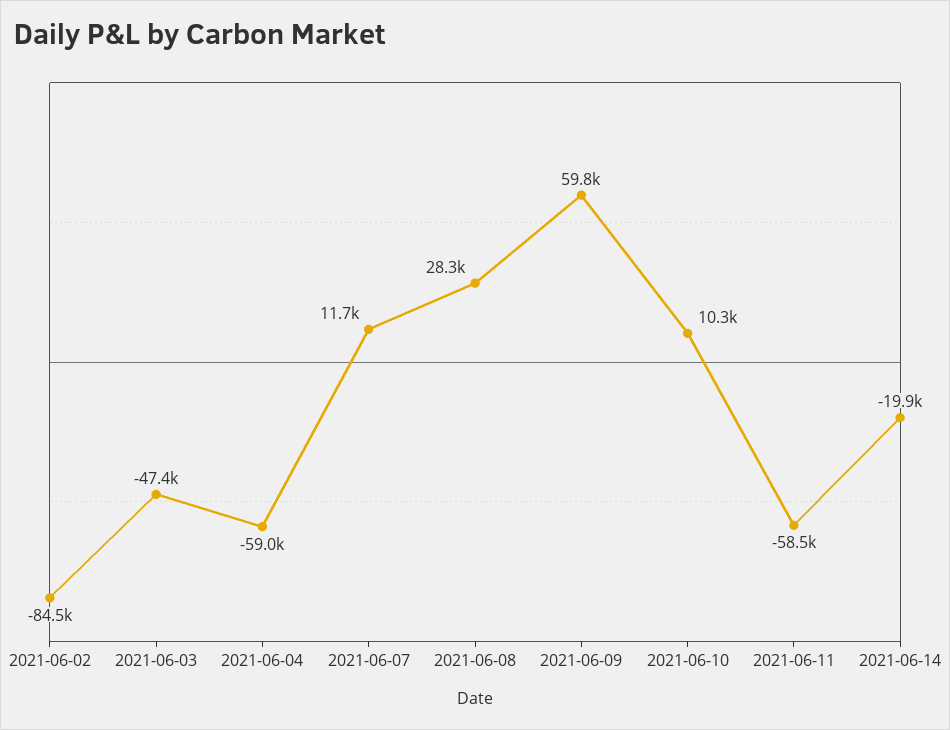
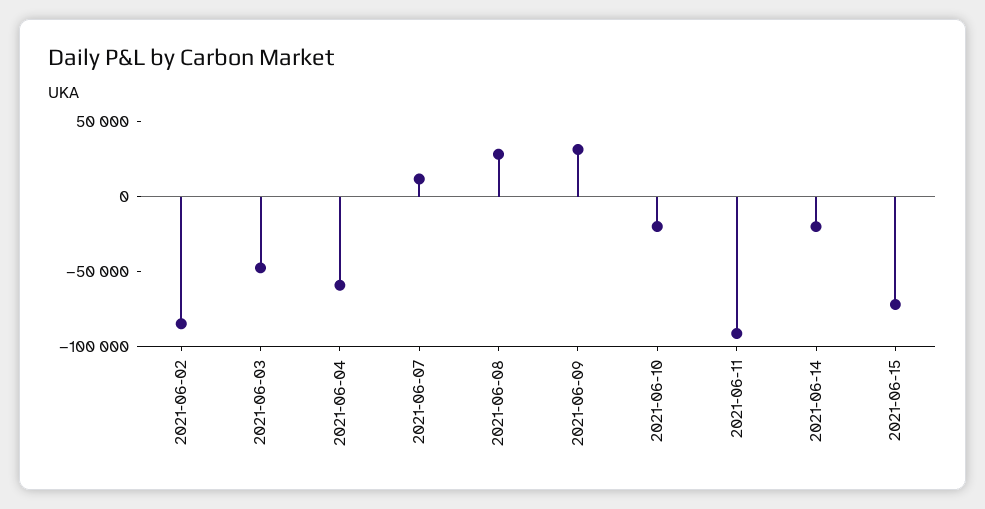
2021-06-09: 59800 -> 30000
2021-06-10: 10300 -> -20000
2021-06-11: -58500 -> -90000
2021-06-15: none -> -70000

